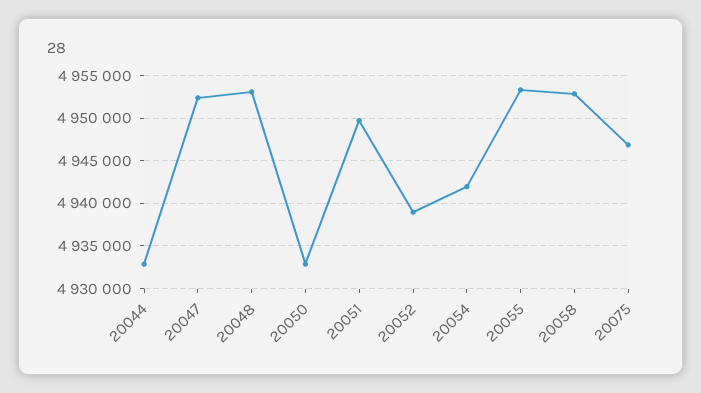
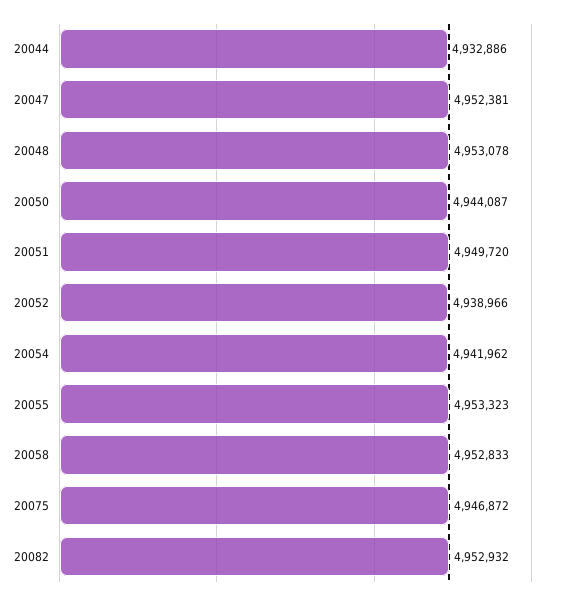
20050: 4933000 -> 4944087
20082: none -> 4952932

